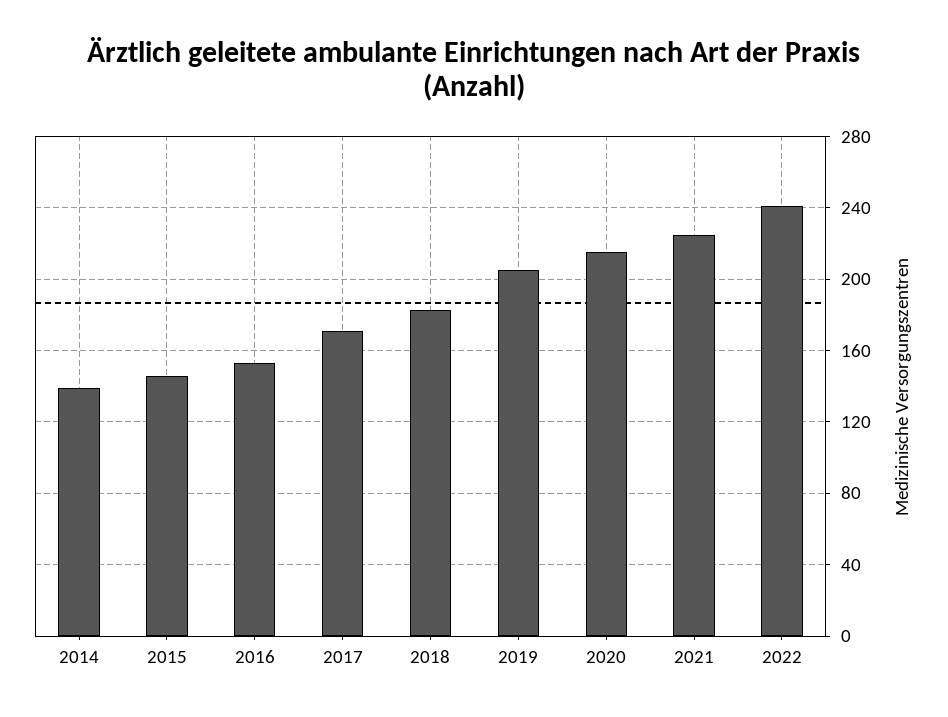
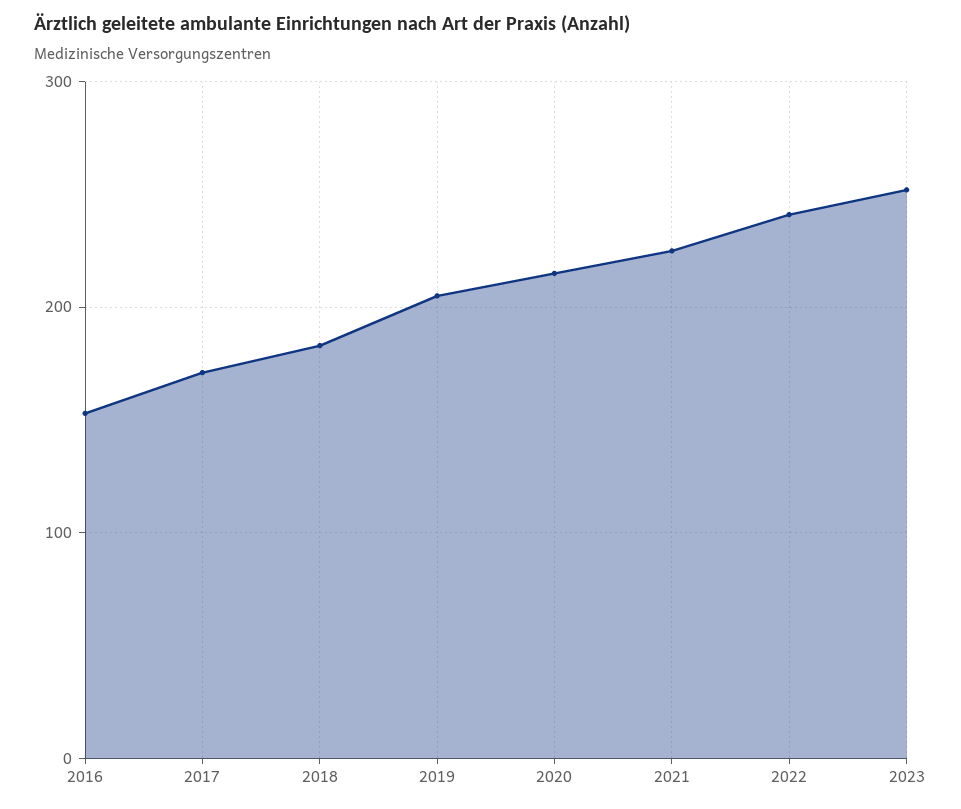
2014: 140 -> none
2015: 145 -> none
2023: none -> 250

